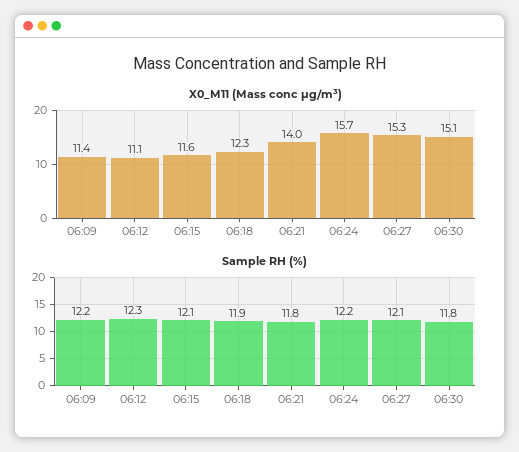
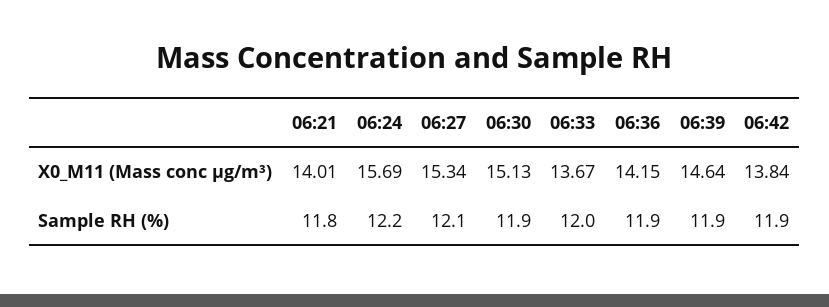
X0_M11 (Mass conc μg/m³), 06:09: 11.4 -> none
X0_M11 (Mass conc μg/m³), 06:12: 11.1 -> none
X0_M11 (Mass conc μg/m³), 06:15: 11.6 -> none
X0_M11 (Mass conc μg/m³), 06:18: 12.3 -> none
Sample RH (%), 06:09: 12.2 -> none
Sample RH (%), 06:12: 12.3 -> none
Sample RH (%), 06:15: 12.1 -> none
Sample RH (%), 06:18: 11.9 -> none
Sample RH (%), 06:30: 11.8 -> 11.9
X0_M11 (Mass conc μg/m³), 06:33: none -> 13.67
X0_M11 (Mass conc μg/m³), 06:36: none -> 14.15
X0_M11 (Mass conc μg/m³), 06:39: none -> 14.64
X0_M11 (Mass conc μg/m³), 06:42: none -> 13.84
Sample RH (%), 06:33: none -> 12
Sample RH (%), 06:36: none -> 11.9
Sample RH (%), 06:39: none -> 11.9
Sample RH (%), 06:42: none -> 11.9

